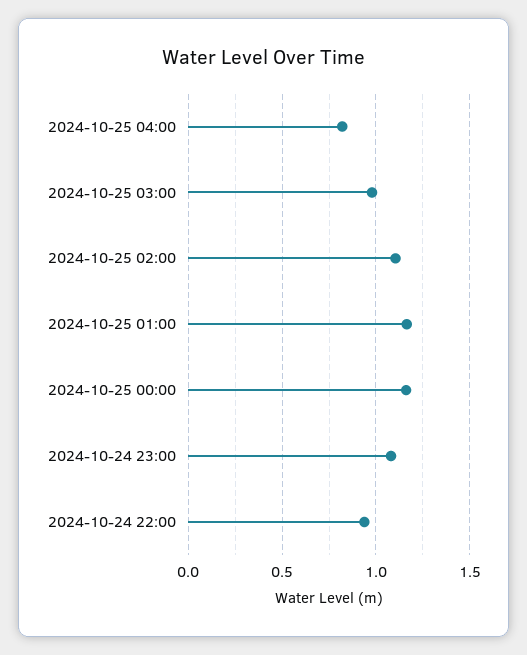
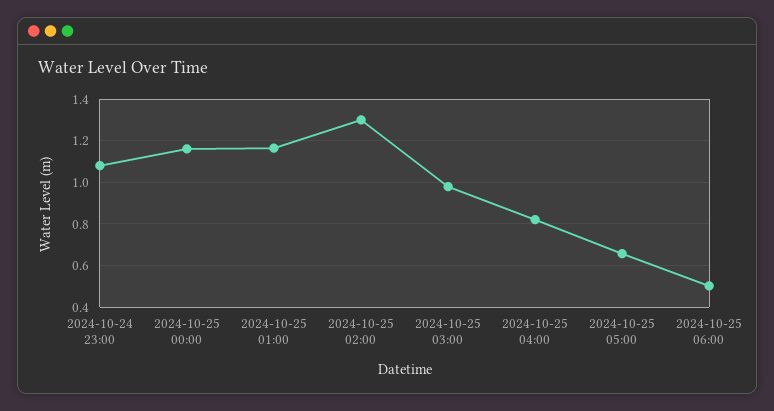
2024-10-25 02:00: 1.1 -> 1.3
2024-10-24 22:00: 0.95 -> none
2024-10-25 05:00: none -> 0.65
2024-10-25 06:00: none -> 0.5

